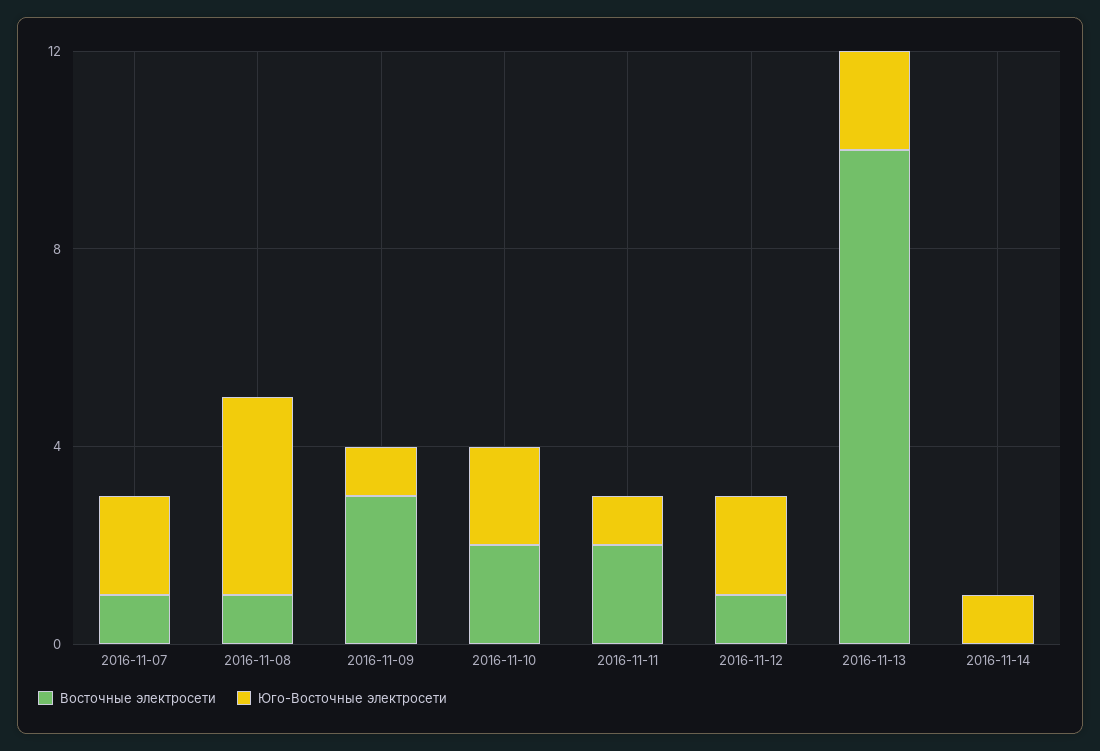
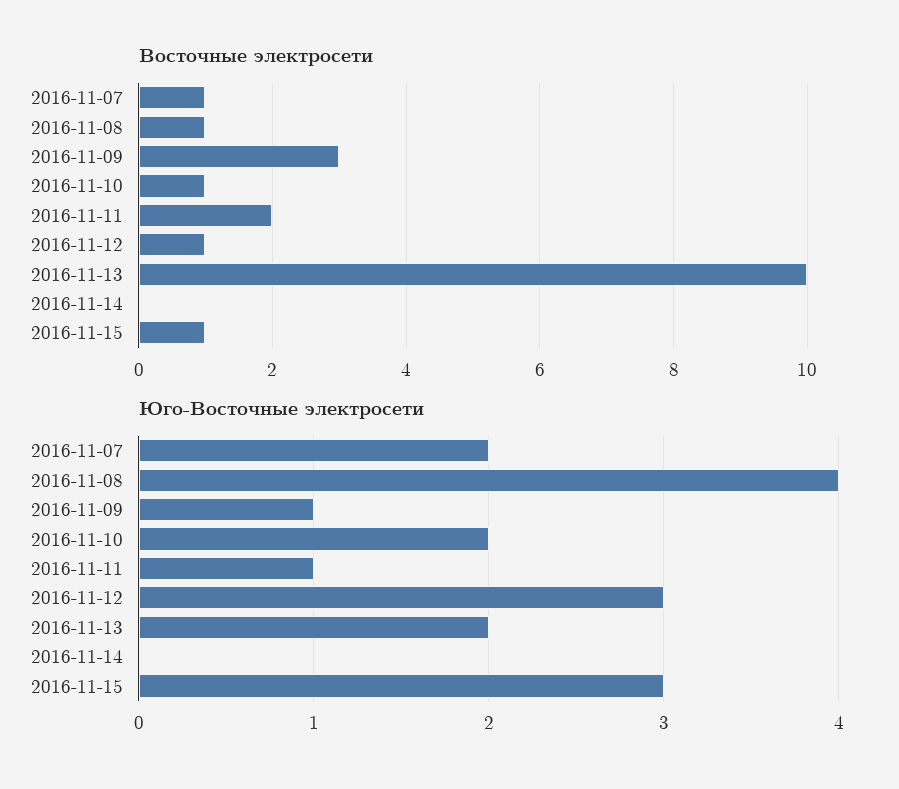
Восточные электросети, 2016-11-10: 2 -> 1
Юго-Восточные электросети, 2016-11-12: 2 -> 3
Юго-Восточные электросети, 2016-11-14: 1 -> 0
Восточные электросети, 2016-11-15: none -> 1
Юго-Восточные электросети, 2016-11-15: none -> 3

